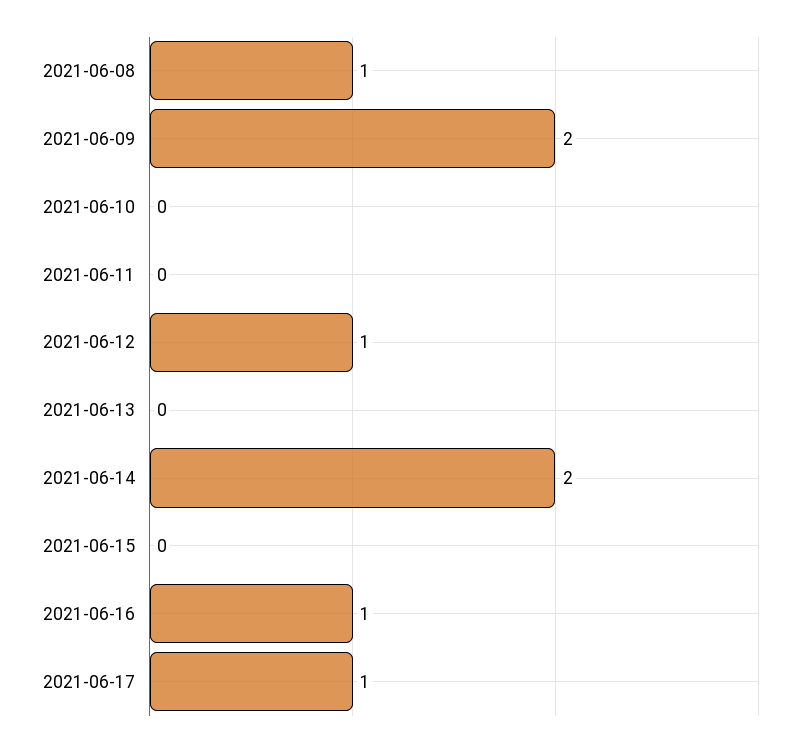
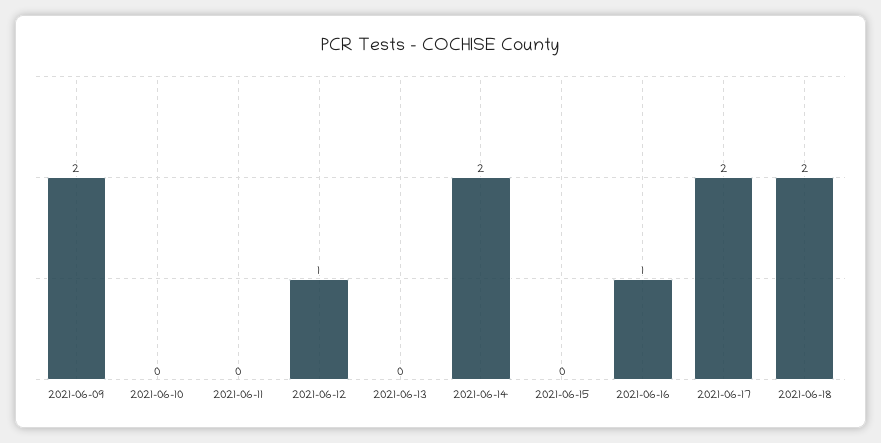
2021-06-08: 1 -> none
2021-06-17: 1 -> 2
2021-06-18: none -> 2

